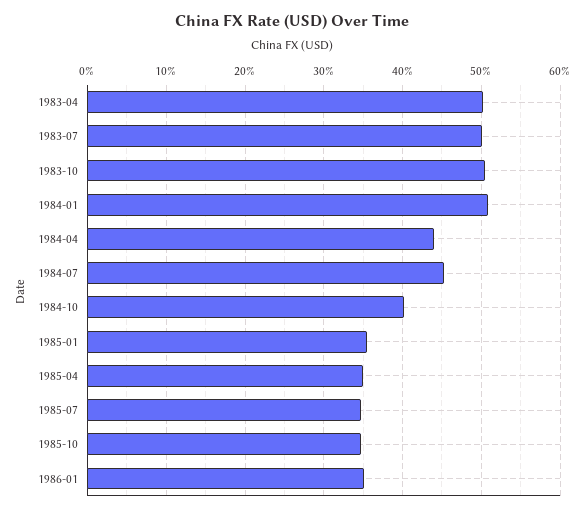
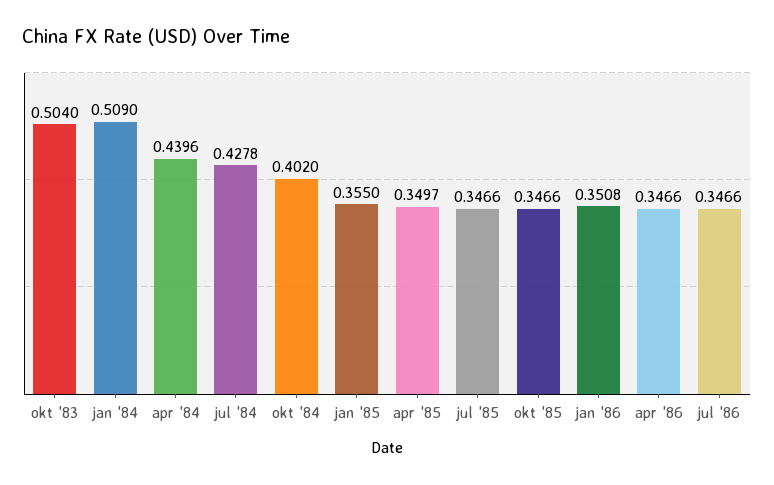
1983-04: 0.5 -> none
1983-07: 0.5 -> none
1984-07: 0.45 -> 0.4278
apr '86: none -> 0.3466
jul '86: none -> 0.3466

